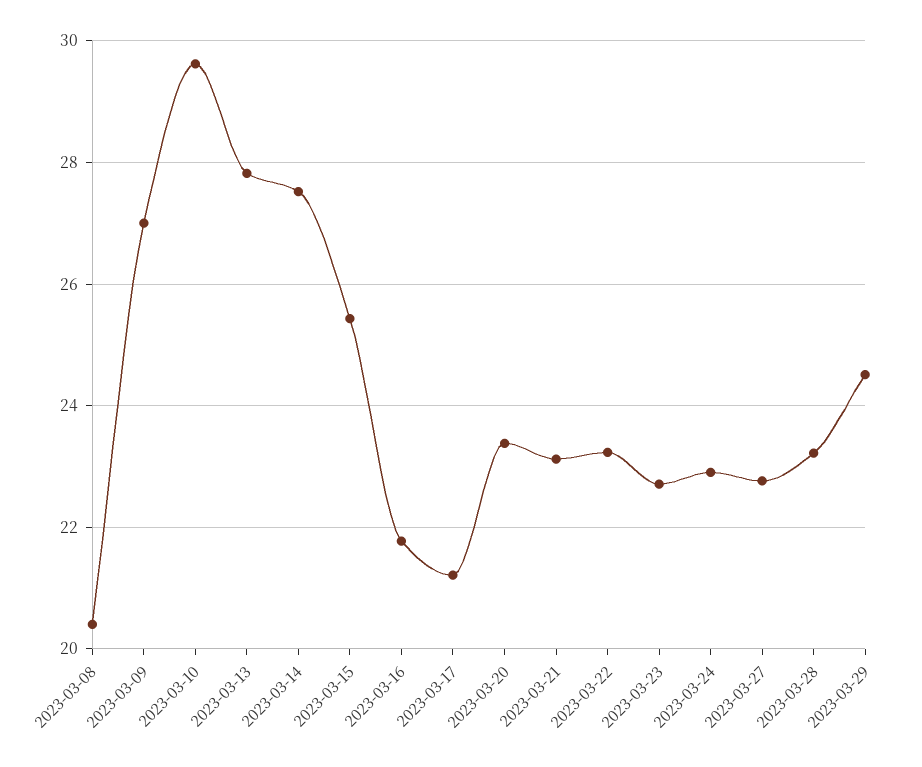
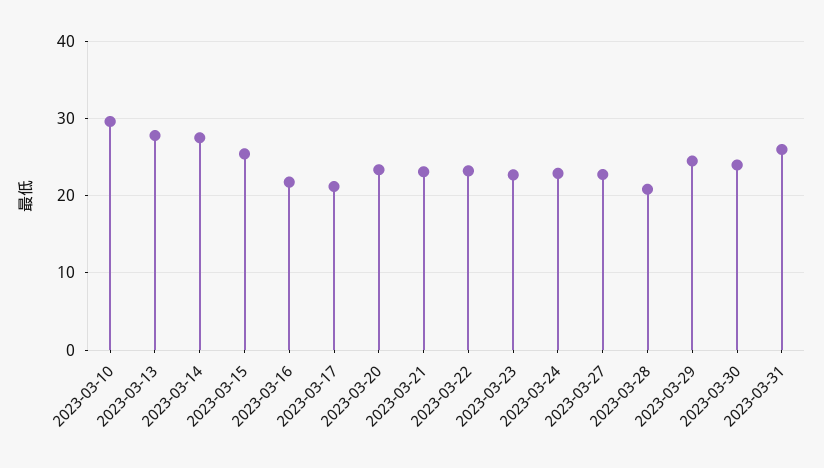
2023-03-08: 20.4 -> none
2023-03-09: 27 -> none
2023-03-28: 23.2 -> 21
2023-03-30: none -> 24
2023-03-31: none -> 26

